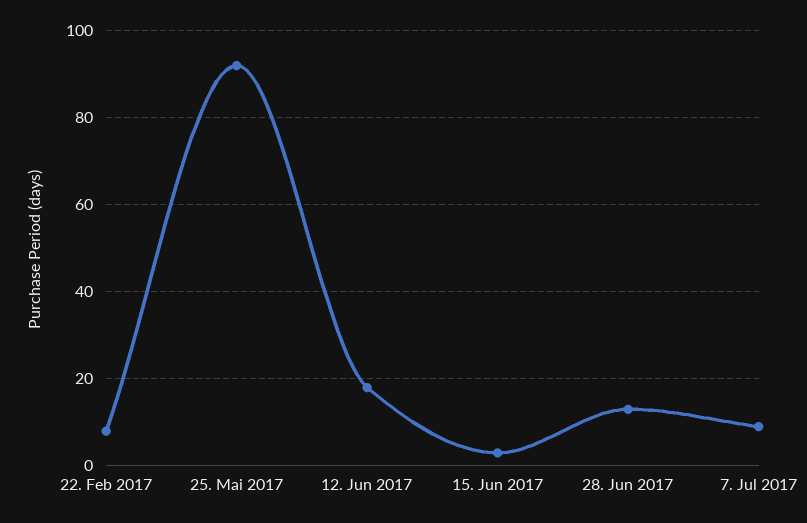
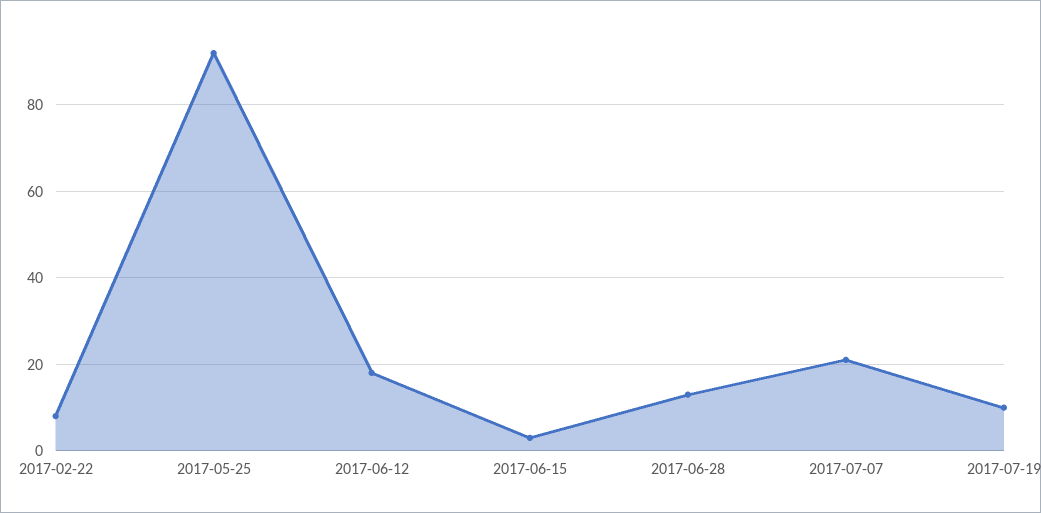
7. Jul 2017: 10 -> 20
2017-07-19: none -> 10

